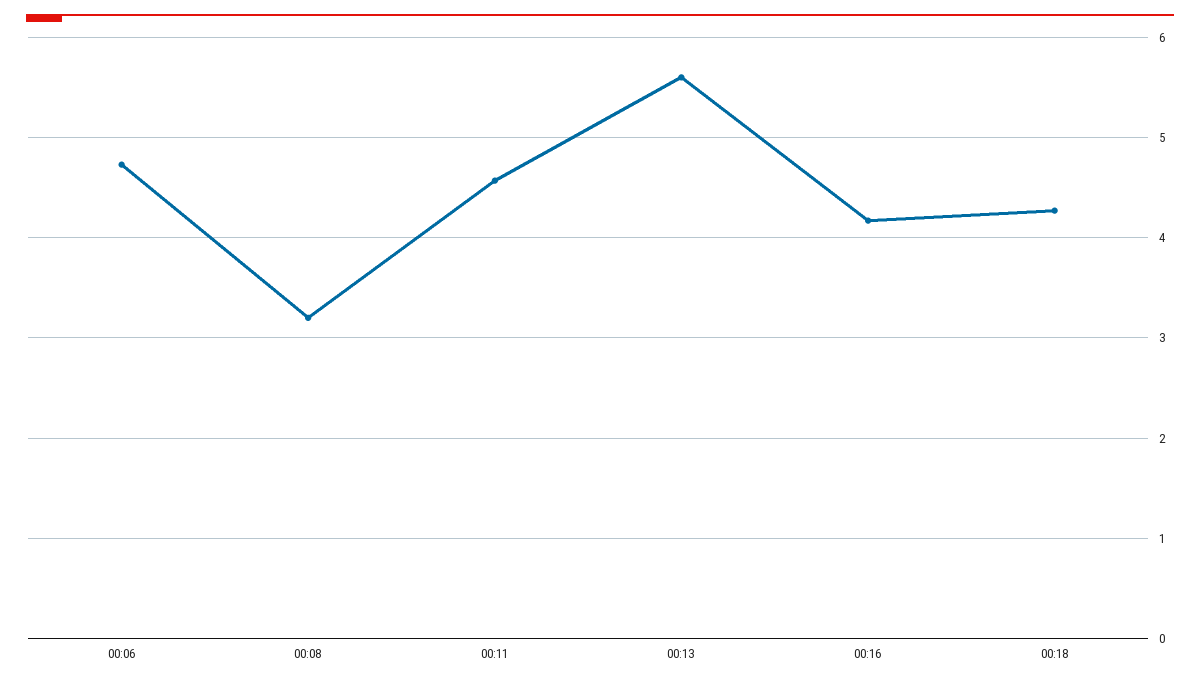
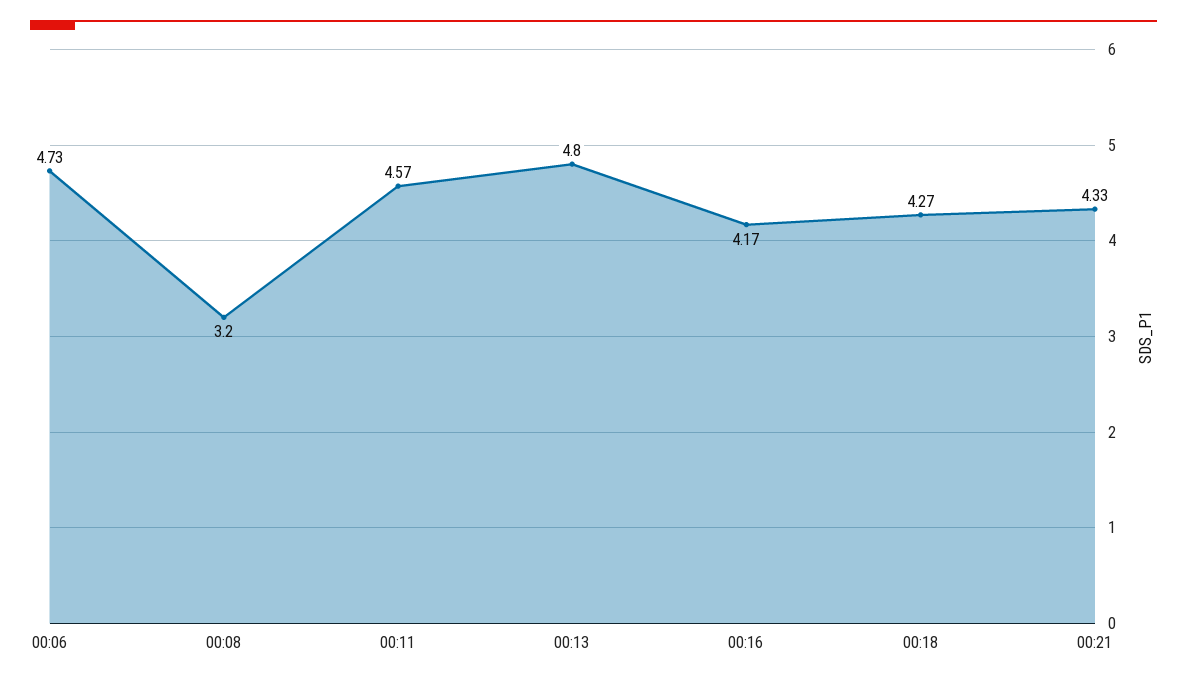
00:13: 5.6 -> 4.8
00:21: none -> 4.33

